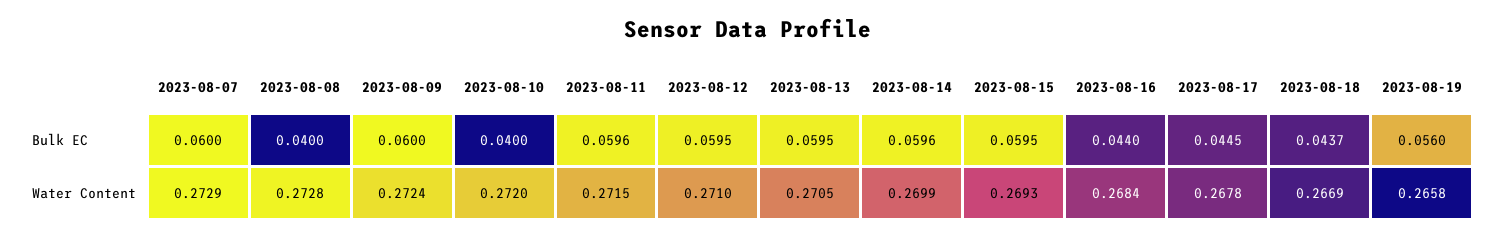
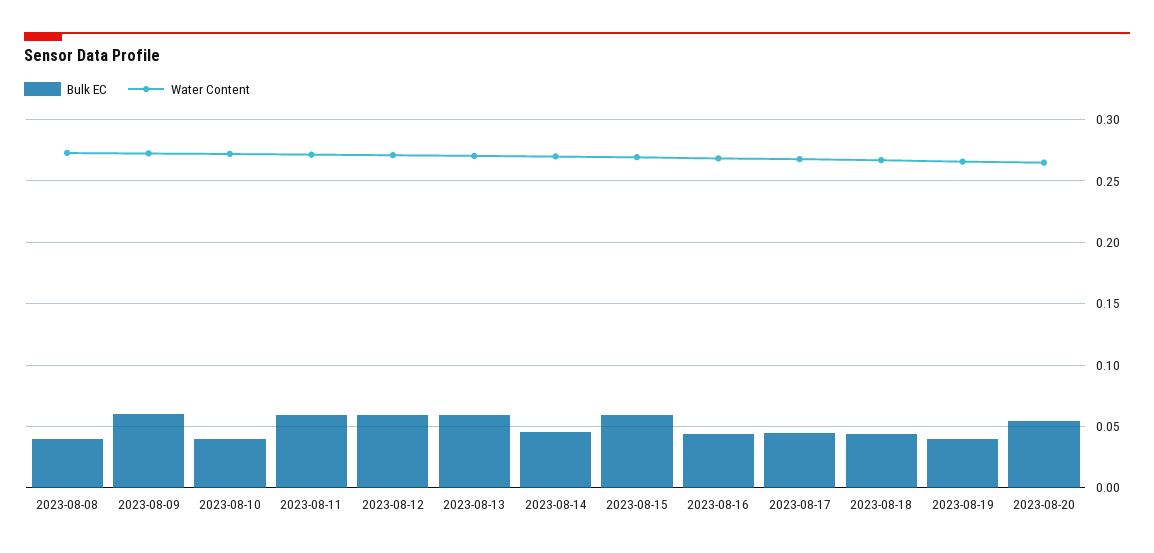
Bulk EC, 2023-08-07: 0.06 -> none
Bulk EC, 2023-08-14: 0.0596 -> 0.045
Bulk EC, 2023-08-19: 0.056 -> 0.04
Water Content, 2023-08-07: 0.2729 -> none
Bulk EC, 2023-08-20: none -> 0.055
Water Content, 2023-08-20: none -> 0.265

